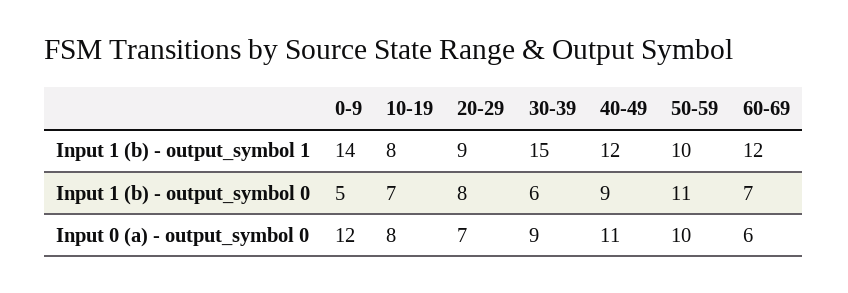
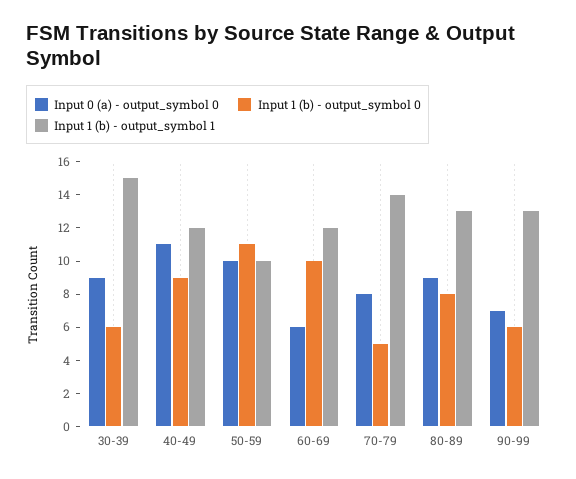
Input 1 (b) - output_symbol 1, 0-9: 14 -> none
Input 1 (b) - output_symbol 1, 10-19: 8 -> none
Input 1 (b) - output_symbol 1, 20-29: 9 -> none
Input 1 (b) - output_symbol 0, 0-9: 5 -> none
Input 1 (b) - output_symbol 0, 10-19: 7 -> none
Input 1 (b) - output_symbol 0, 20-29: 8 -> none
Input 1 (b) - output_symbol 0, 60-69: 7 -> 10
Input 0 (a) - output_symbol 0, 0-9: 12 -> none
Input 0 (a) - output_symbol 0, 10-19: 8 -> none
Input 0 (a) - output_symbol 0, 20-29: 7 -> none
Input 0 (a) - output_symbol 0, 70-79: none -> 8
Input 1 (b) - output_symbol 0, 70-79: none -> 5
Input 1 (b) - output_symbol 1, 70-79: none -> 14
Input 0 (a) - output_symbol 0, 80-89: none -> 9
Input 1 (b) - output_symbol 0, 80-89: none -> 8
Input 1 (b) - output_symbol 1, 80-89: none -> 13
Input 0 (a) - output_symbol 0, 90-99: none -> 7
Input 1 (b) - output_symbol 0, 90-99: none -> 6
Input 1 (b) - output_symbol 1, 90-99: none -> 13

